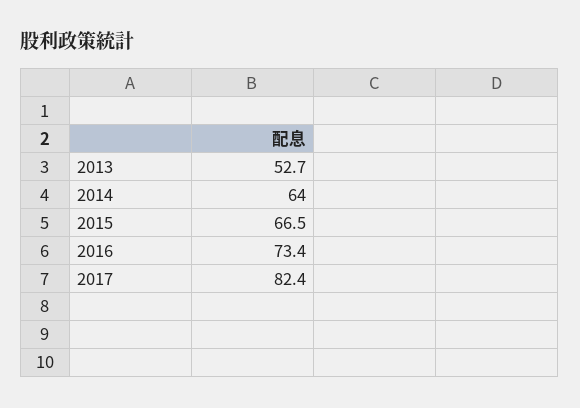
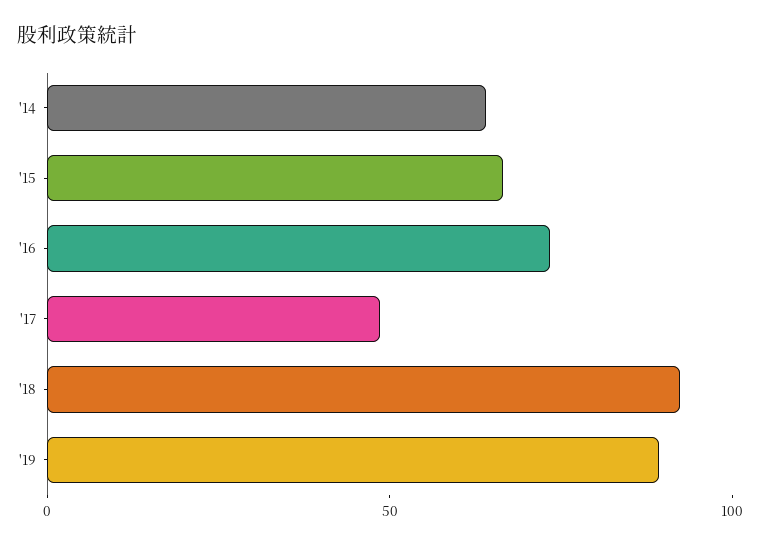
2013: 52.7 -> none
2017: 82.4 -> 50
'18: none -> 90
'19: none -> 90

